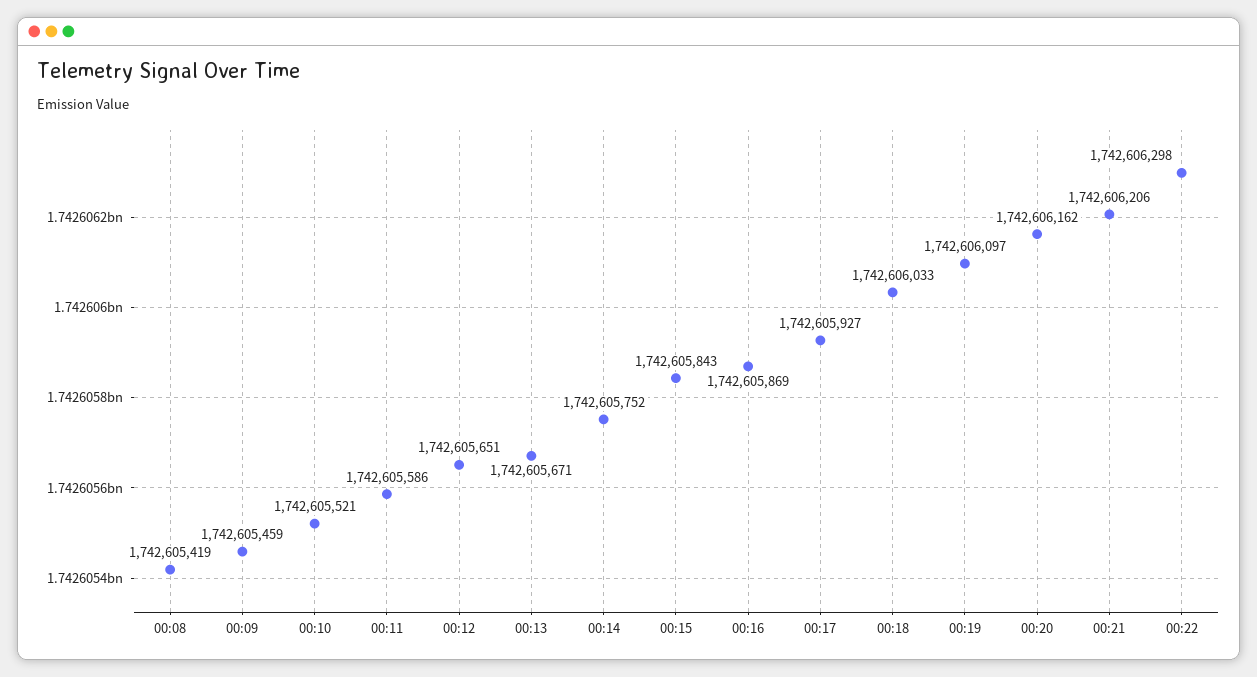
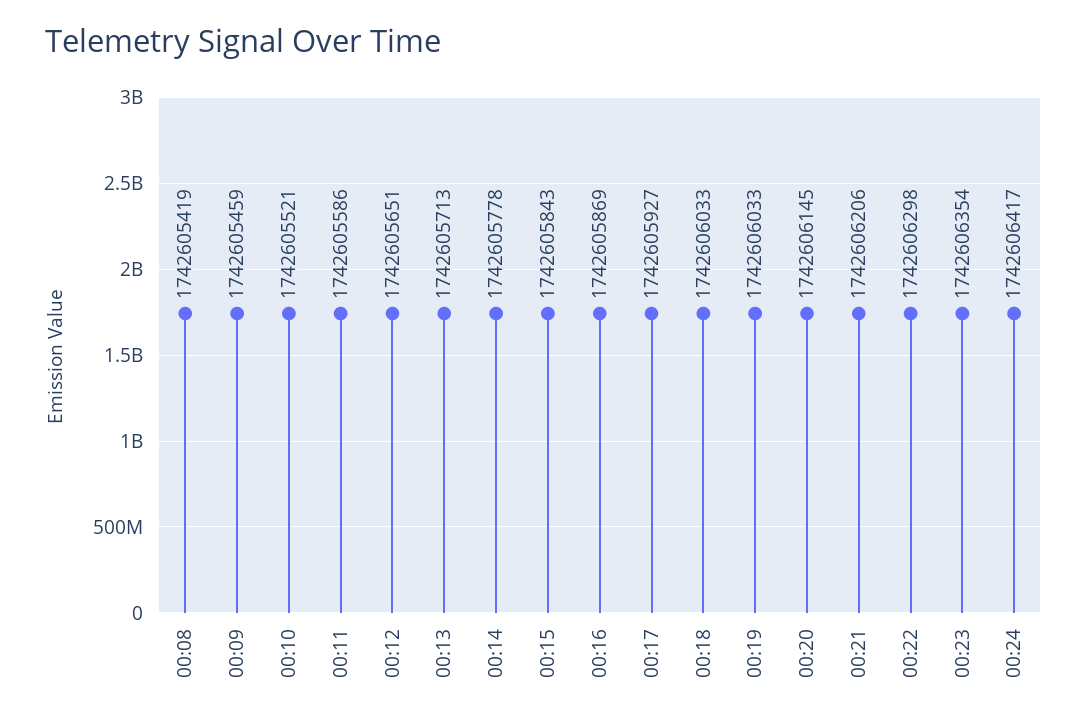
00:13: 1742605671 -> 1742605713
00:14: 1742605752 -> 1742605778
00:19: 1742606097 -> 1742606033
00:20: 1742606162 -> 1742606145
00:23: none -> 1742606354
00:24: none -> 1742606417

